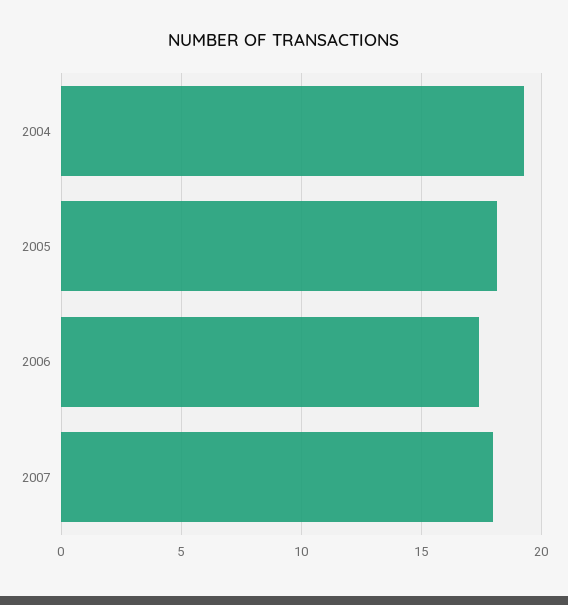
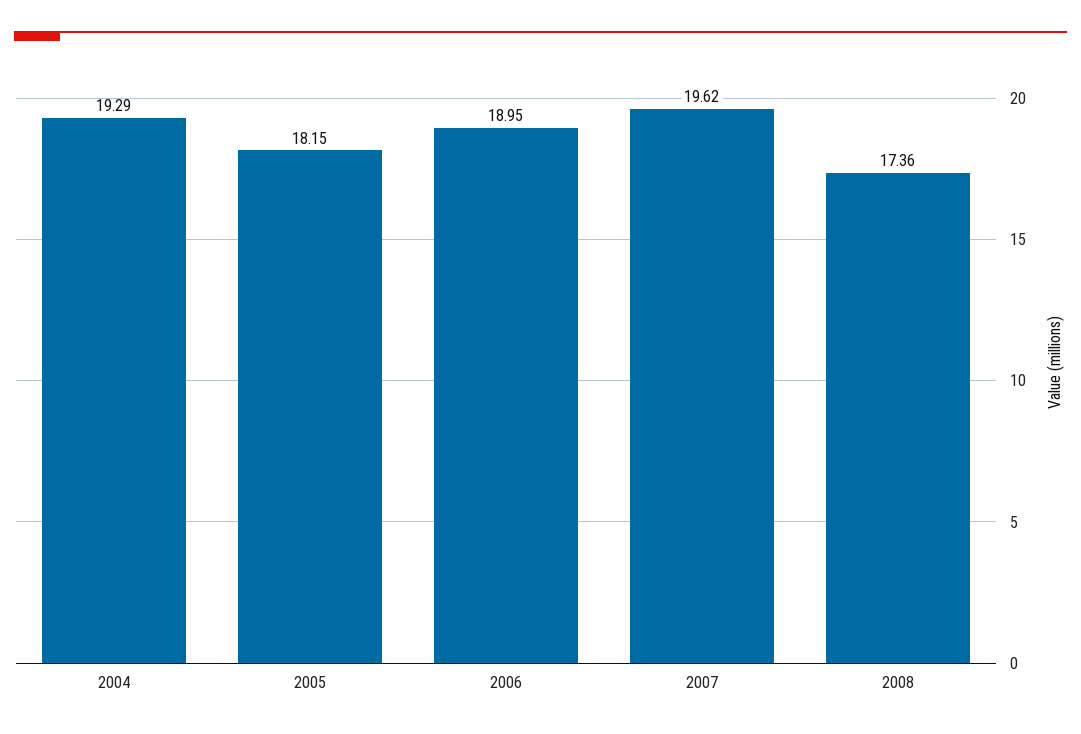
2006: 17.5 -> 18.95
2007: 18 -> 19.62
2008: none -> 17.36

